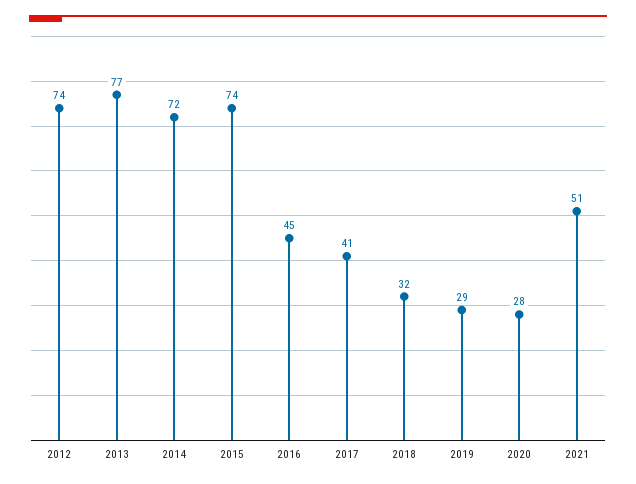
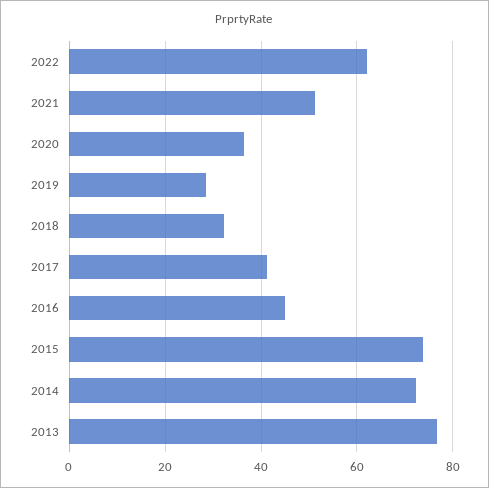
2012: 74 -> none
2020: 28 -> 36
2022: none -> 62

